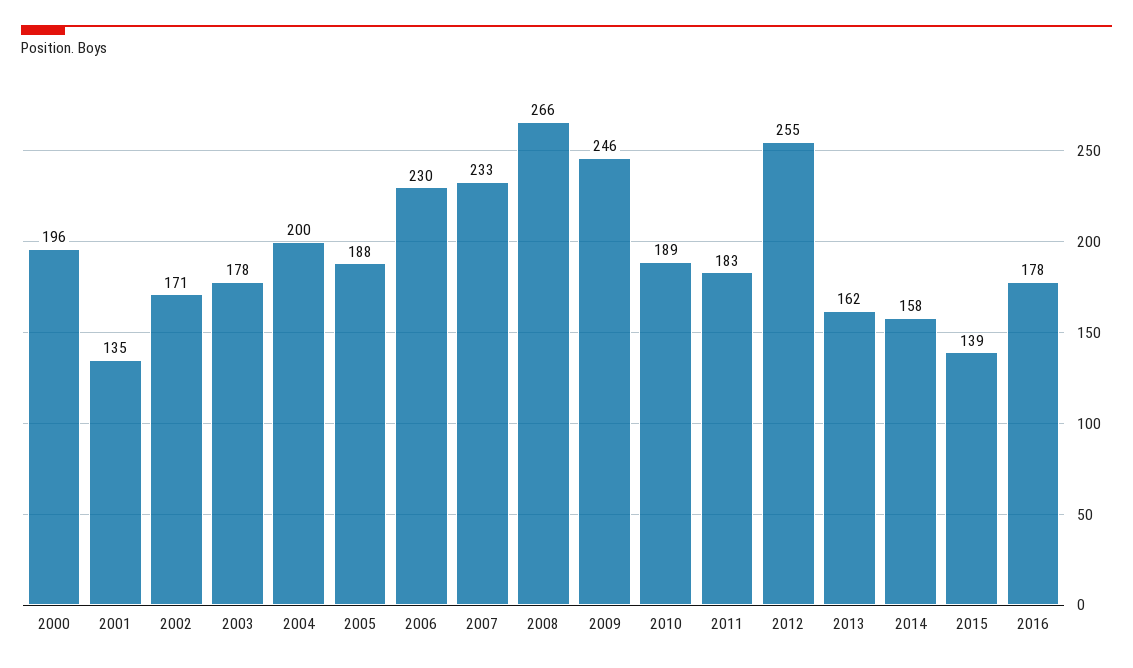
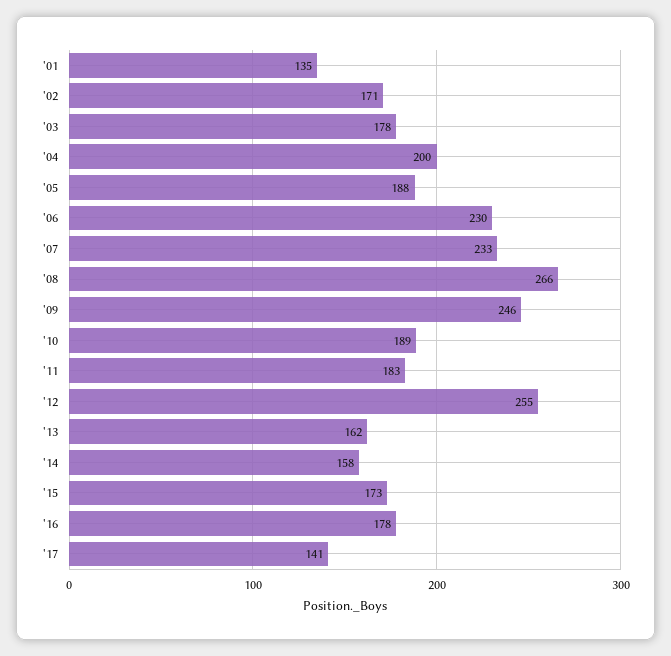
2000: 196 -> none
2015: 139 -> 173
'17: none -> 141

